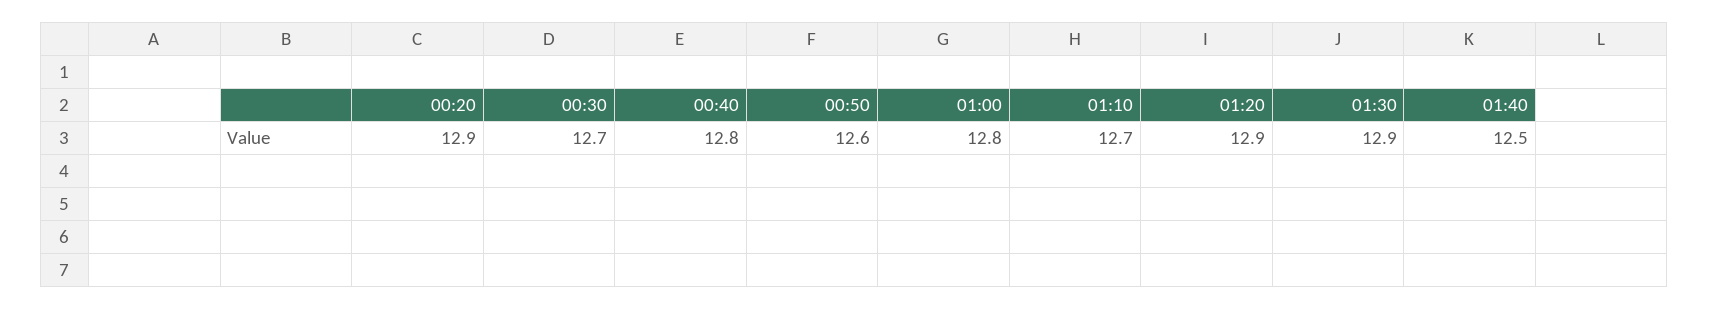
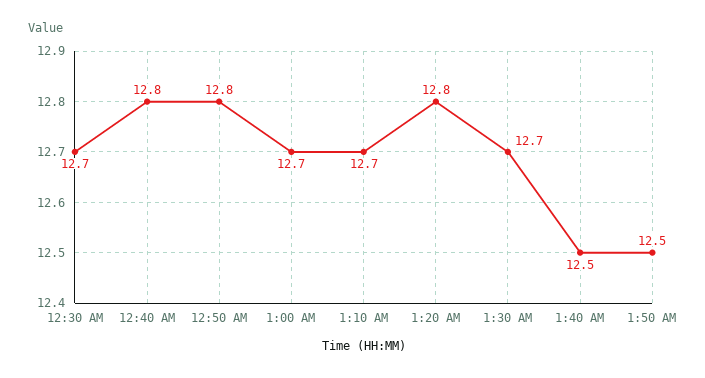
00:20: 12.9 -> none
00:50: 12.6 -> 12.8
01:00: 12.8 -> 12.7
01:20: 12.9 -> 12.8
01:30: 12.9 -> 12.7
1:50 AM: none -> 12.5

